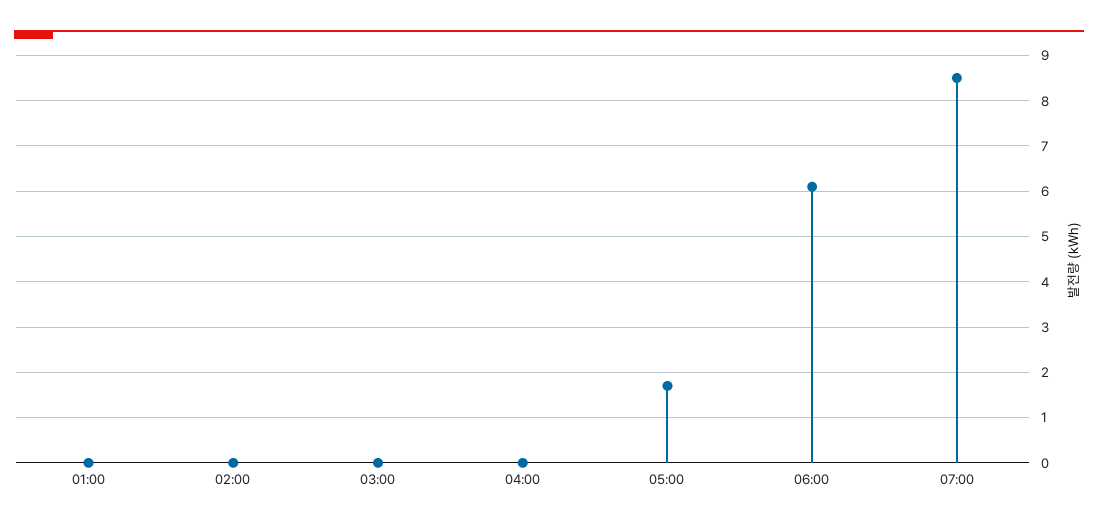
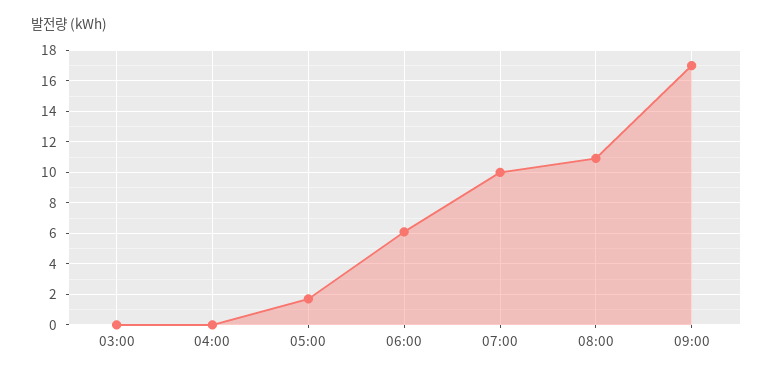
01:00: 0 -> none
02:00: 0 -> none
07:00: 8.5 -> 10
08:00: none -> 11
09:00: none -> 17

